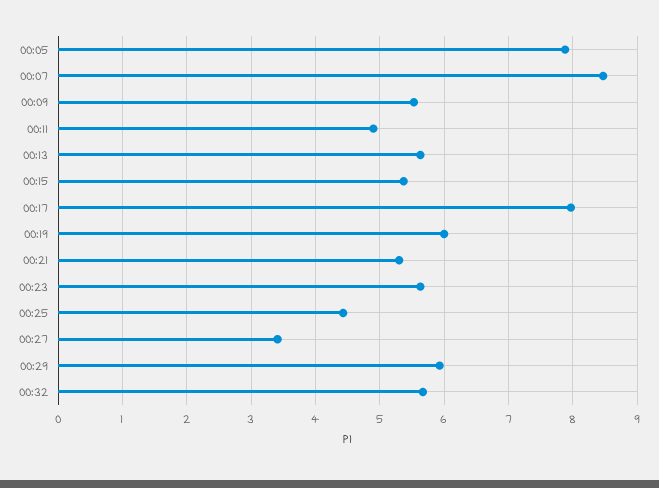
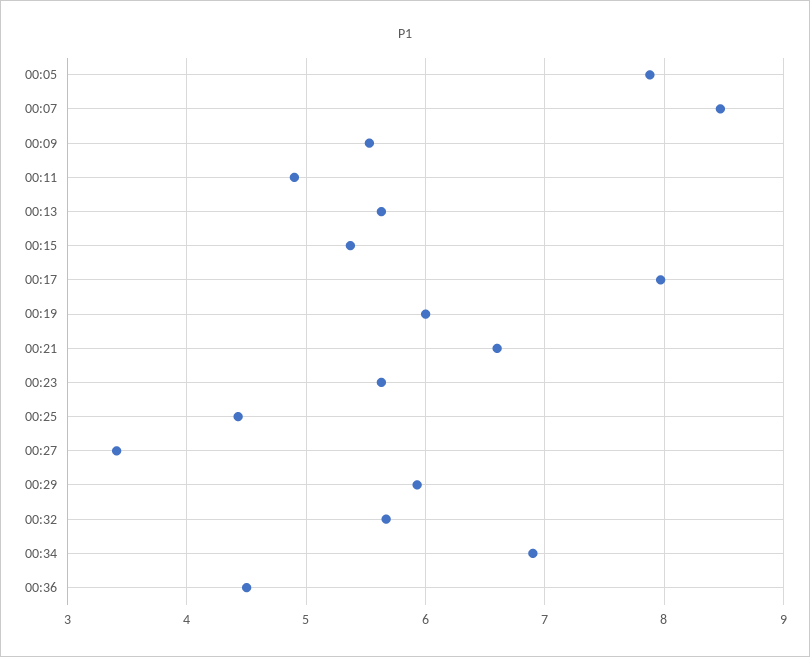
00:21: 5.3 -> 6.6
00:34: none -> 6.9
00:36: none -> 4.5

